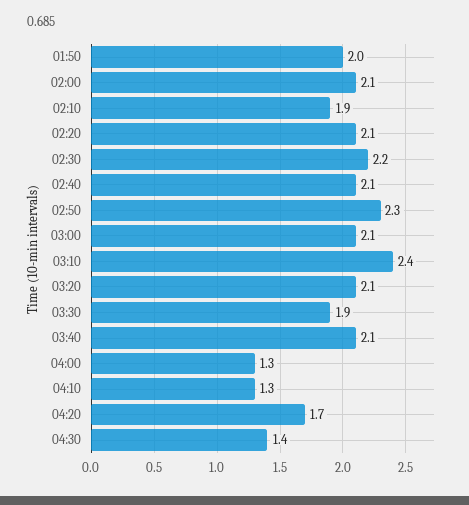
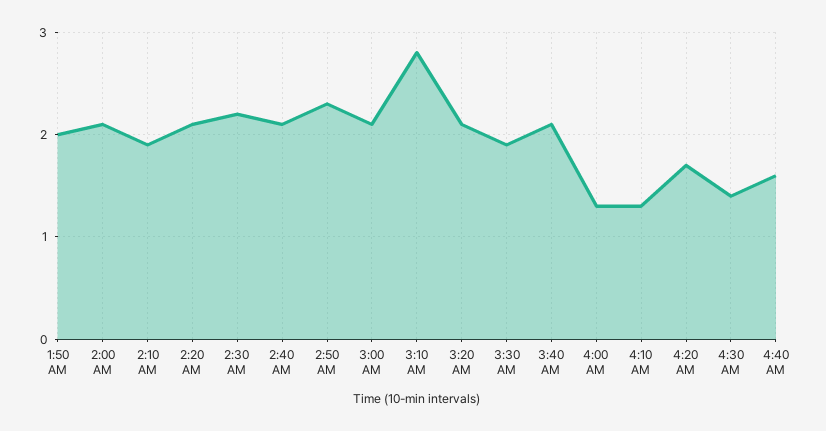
03:10: 2.4 -> 2.8
4:40 AM: none -> 1.6

